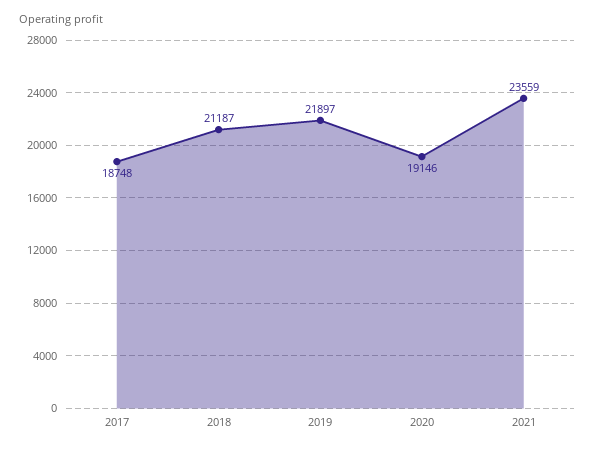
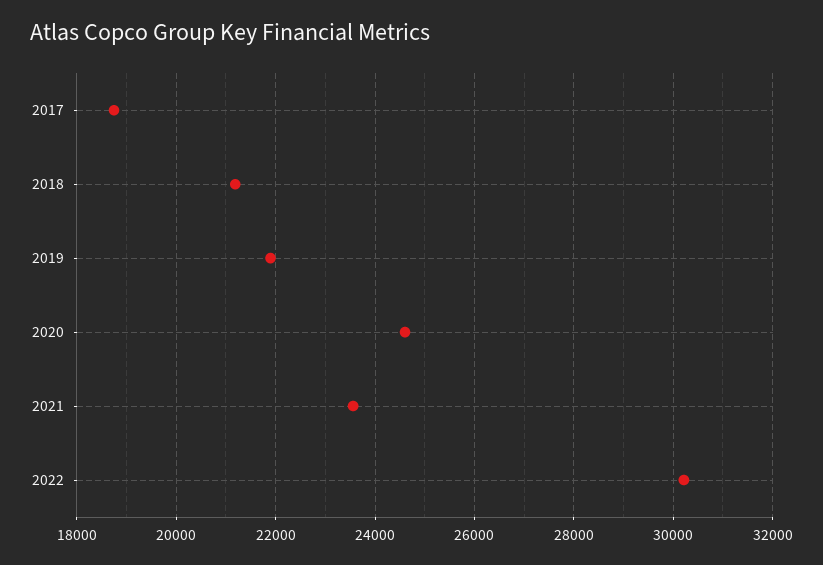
2020: 19146 -> 24600
2022: none -> 30200

